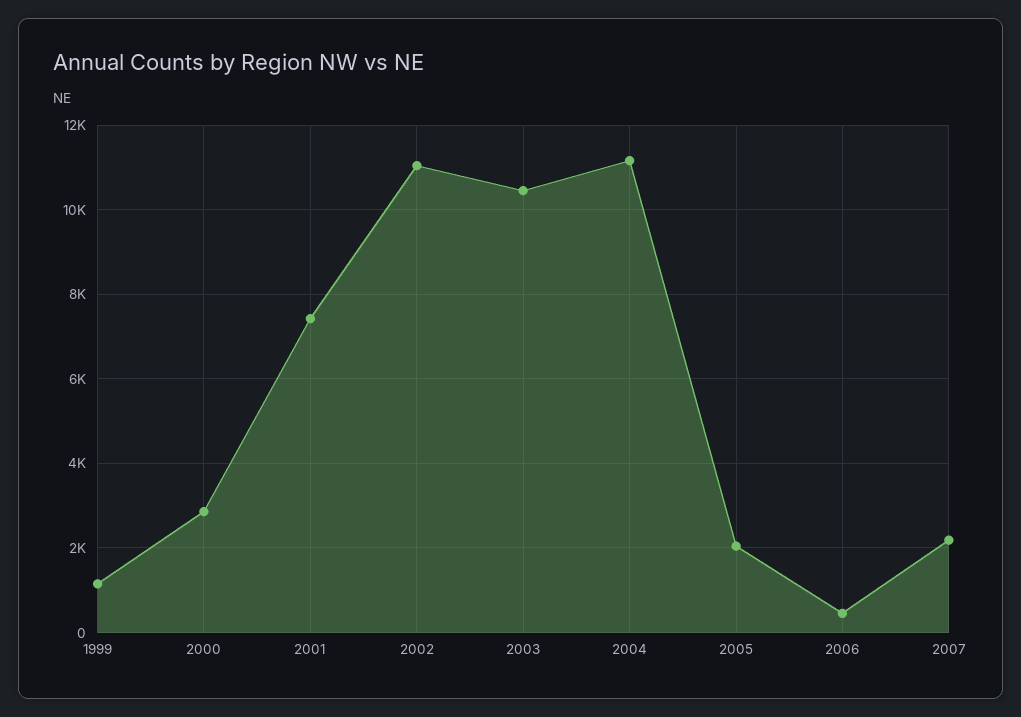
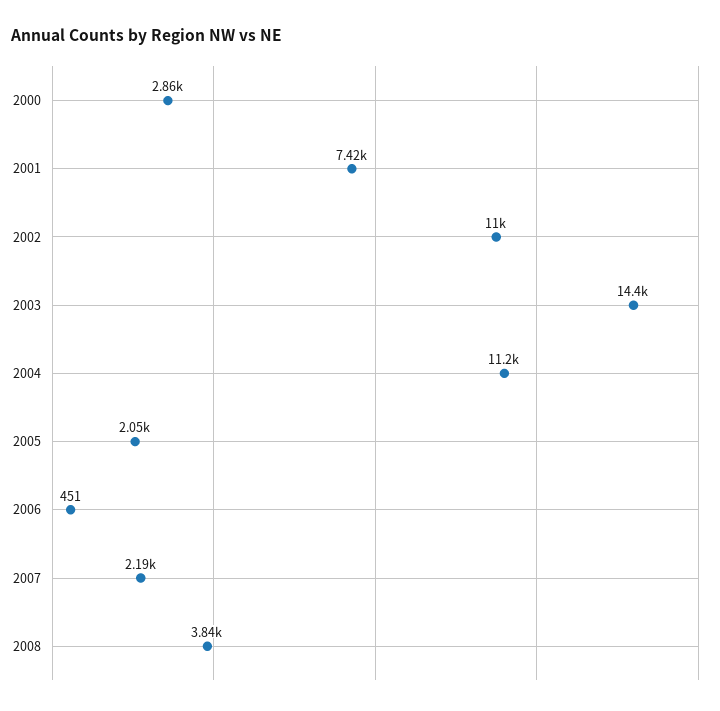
1999: 1200 -> none
2003: 10400 -> 14400
2008: none -> 3840

